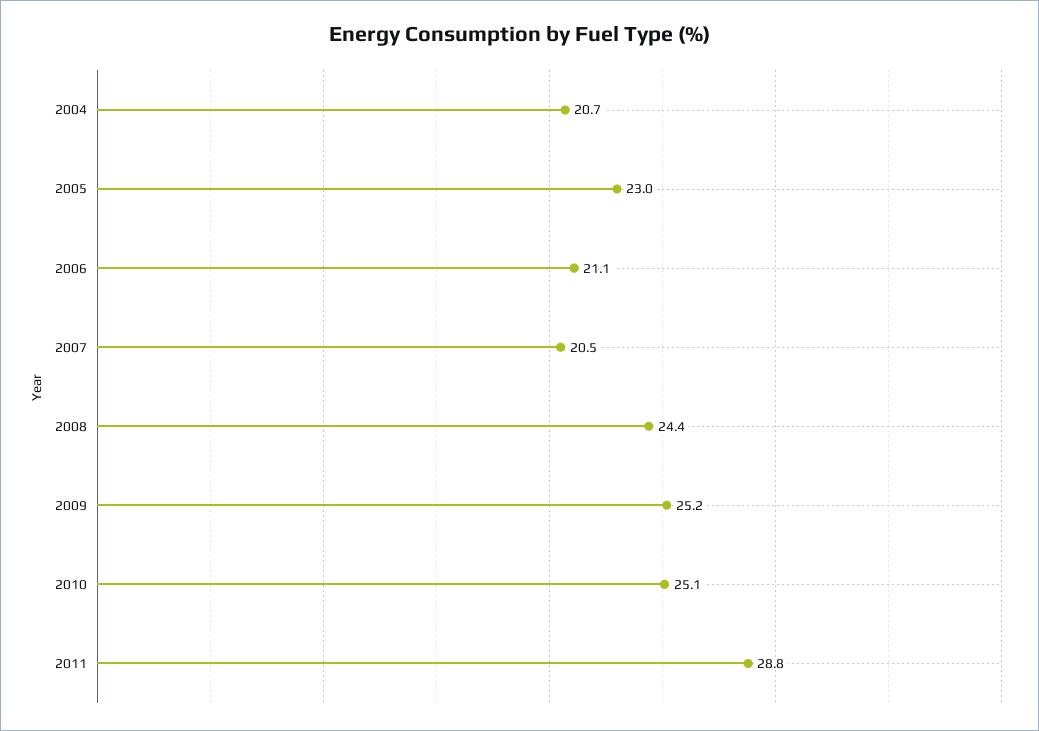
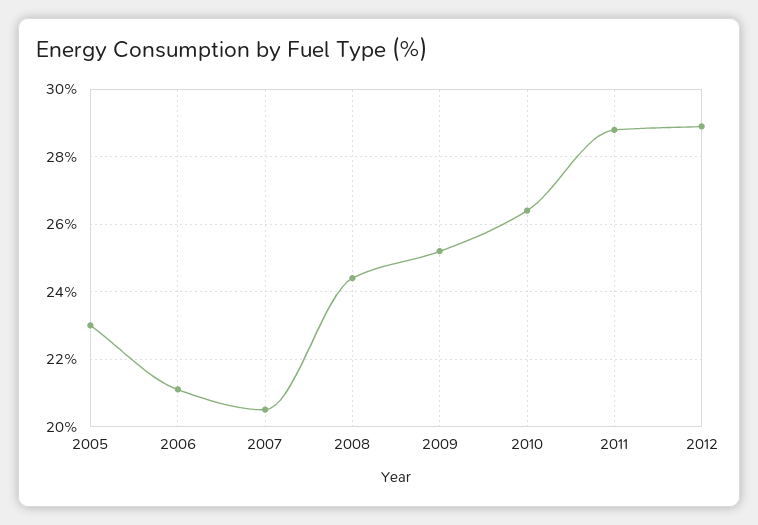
2004: 20.7 -> none
2010: 25.1 -> 26.5
2012: none -> 29

